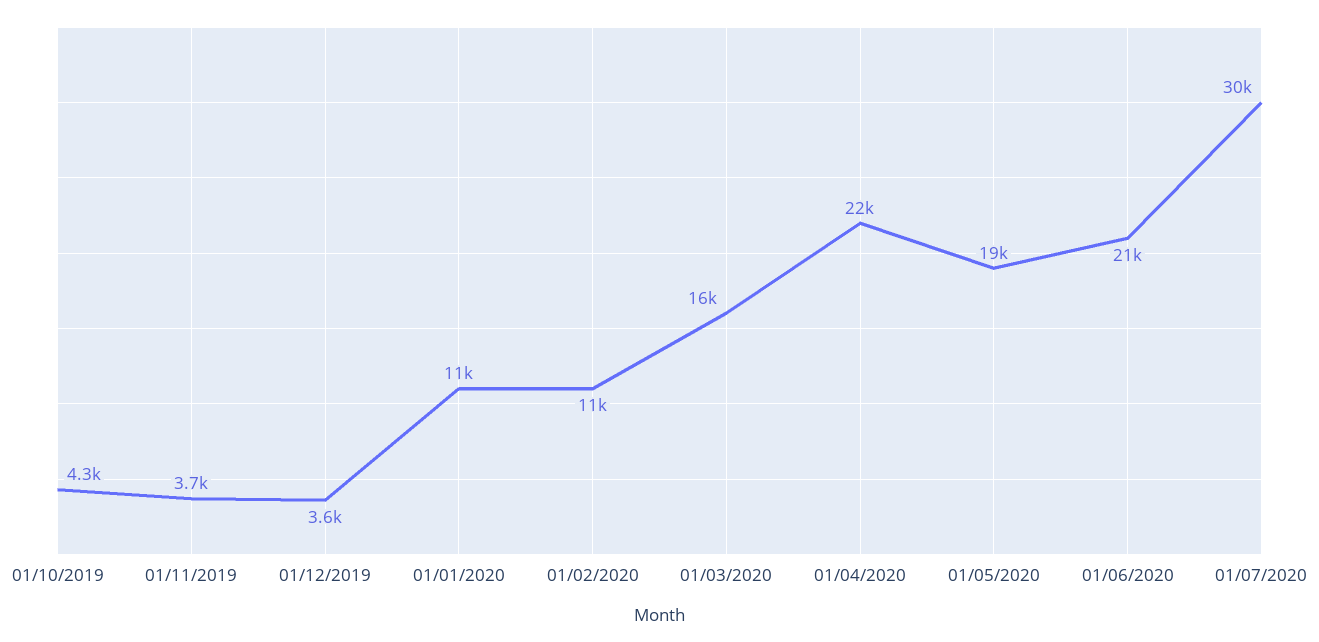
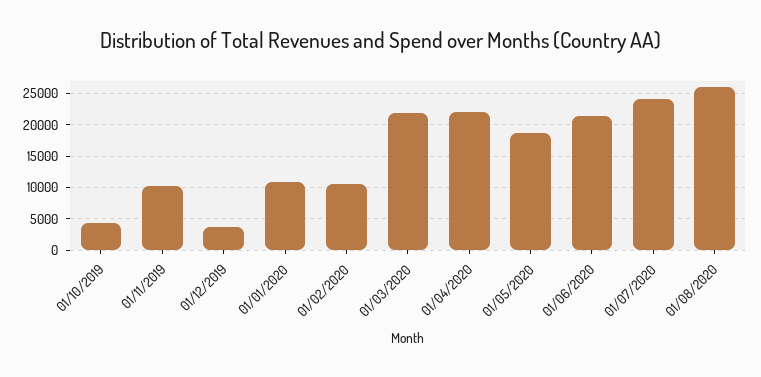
01/11/2019: 3700 -> 10000
01/03/2020: 16000 -> 22000
01/07/2020: 30000 -> 24000
01/08/2020: none -> 26000

